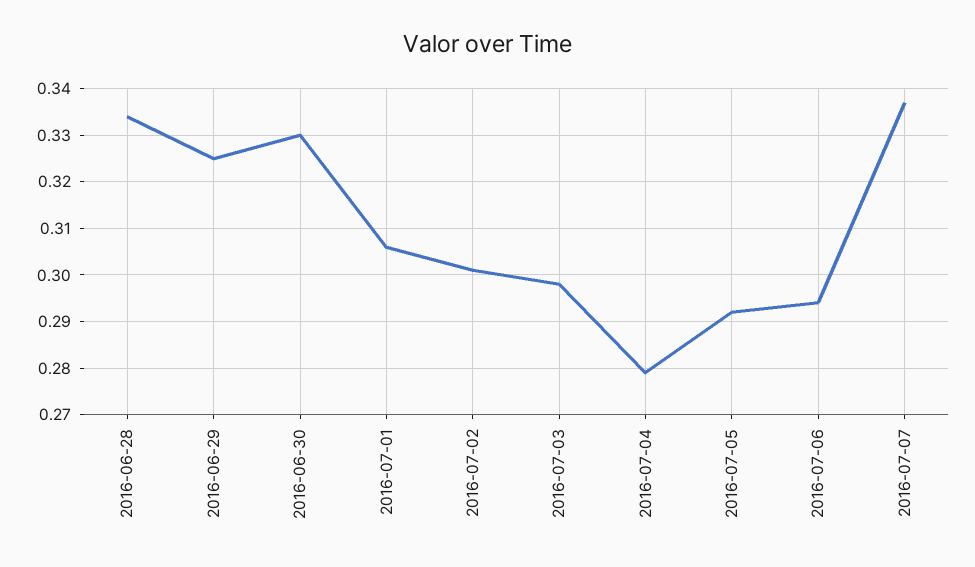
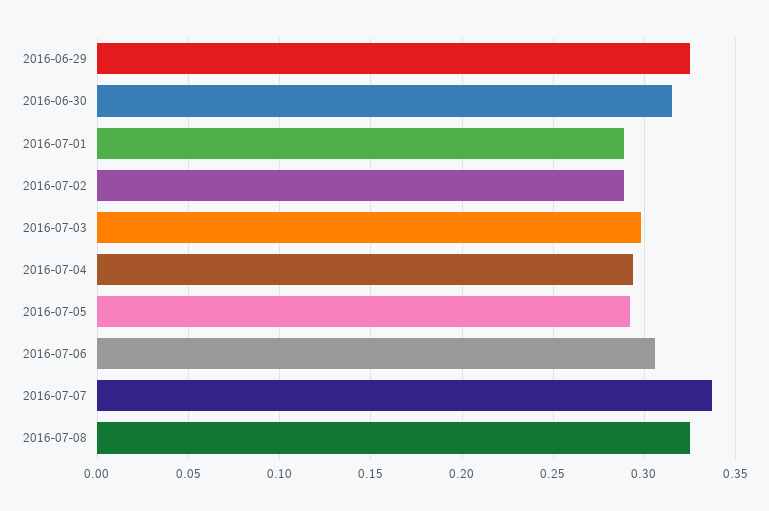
2016-06-28: 0.335 -> none
2016-06-30: 0.33 -> 0.315
2016-07-01: 0.305 -> 0.29
2016-07-02: 0.3 -> 0.29
2016-07-04: 0.28 -> 0.295
2016-07-06: 0.295 -> 0.305
2016-07-08: none -> 0.325

